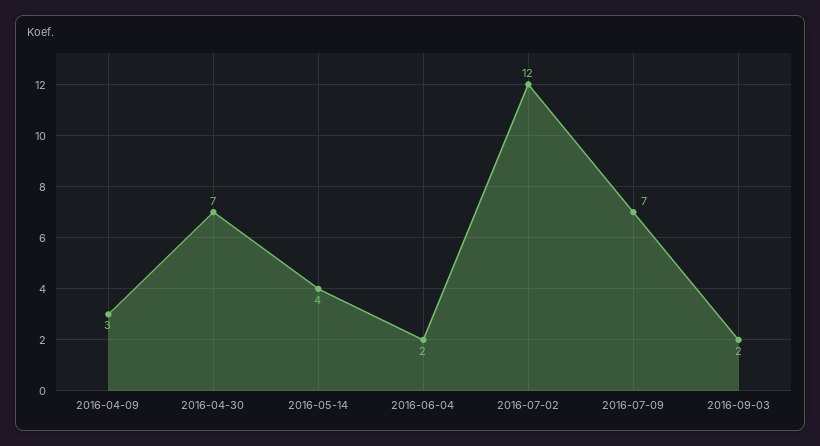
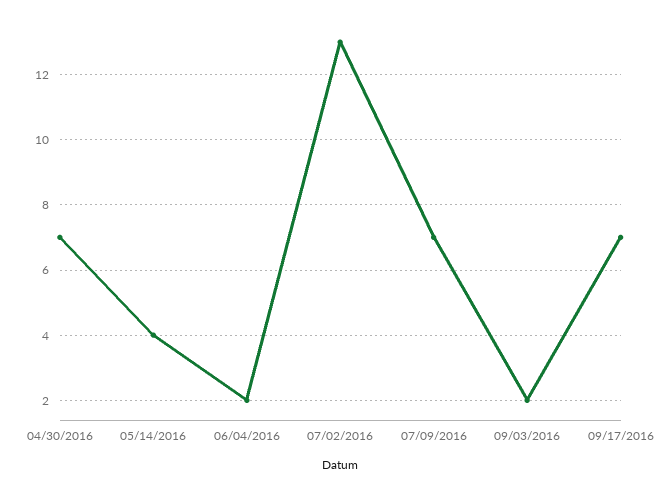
2016-04-09: 3 -> none
2016-07-02: 12 -> 13
09/17/2016: none -> 7

